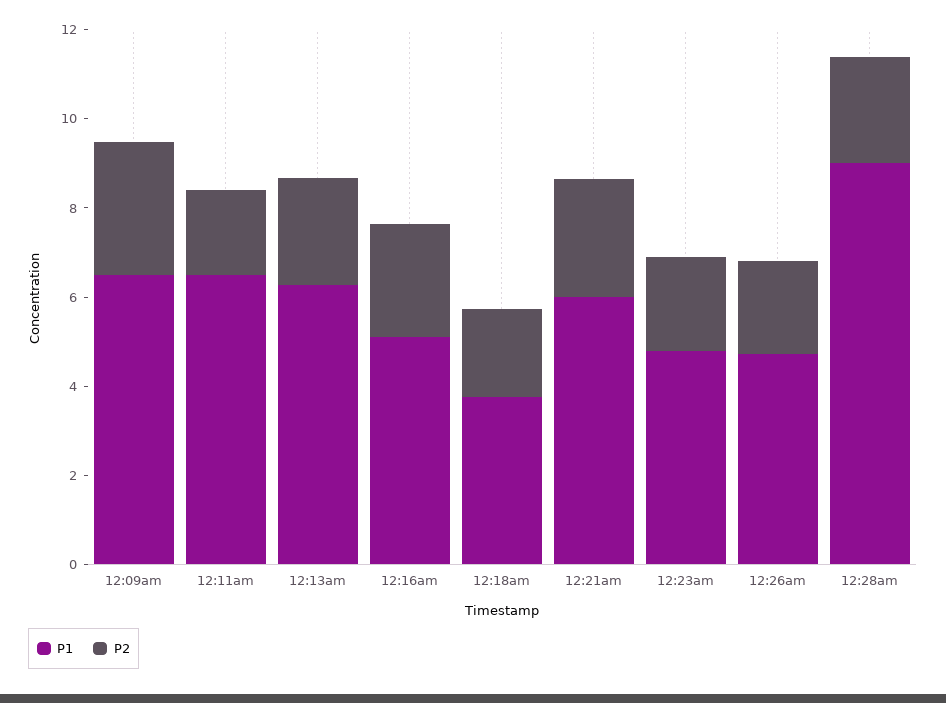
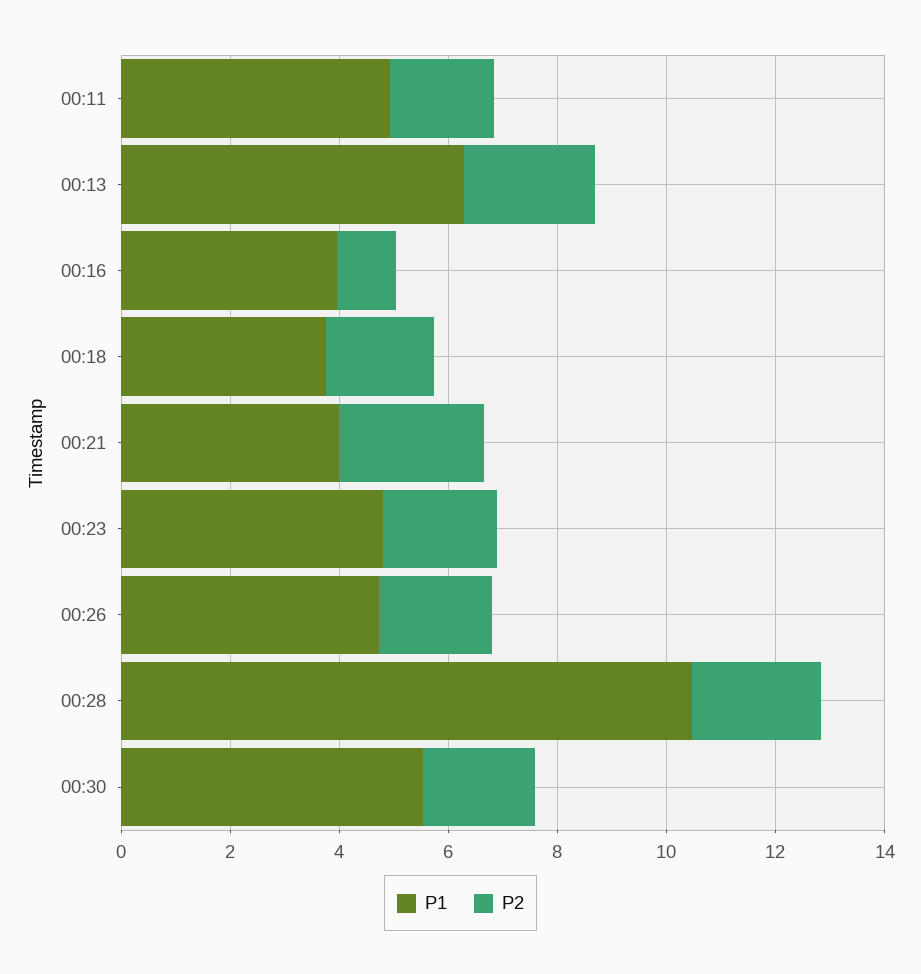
P1, 12:09am: 6.5 -> none
P2, 12:09am: 3 -> none
P1, 12:11am: 6.5 -> 5
P1, 12:16am: 5 -> 4
P2, 12:16am: 2.5 -> 1
P1, 12:21am: 6 -> 4
P1, 12:28am: 9 -> 10.5
P1, 00:30: none -> 5.5
P2, 00:30: none -> 2

